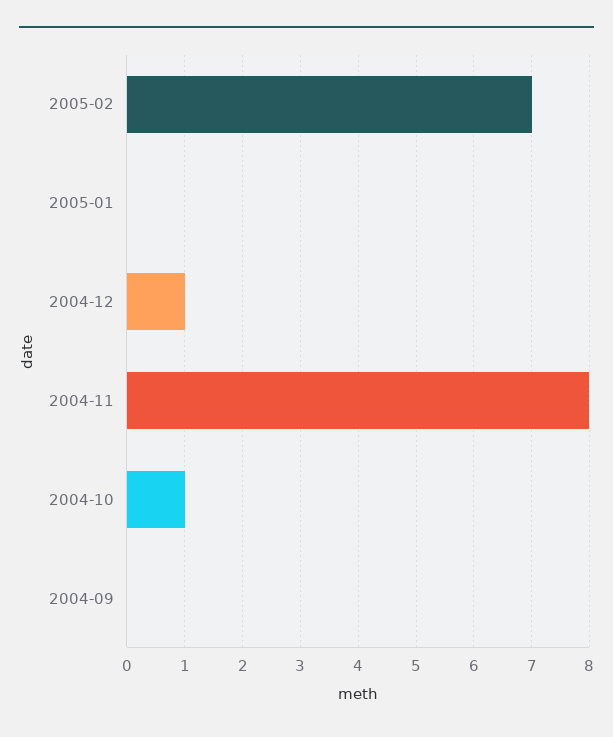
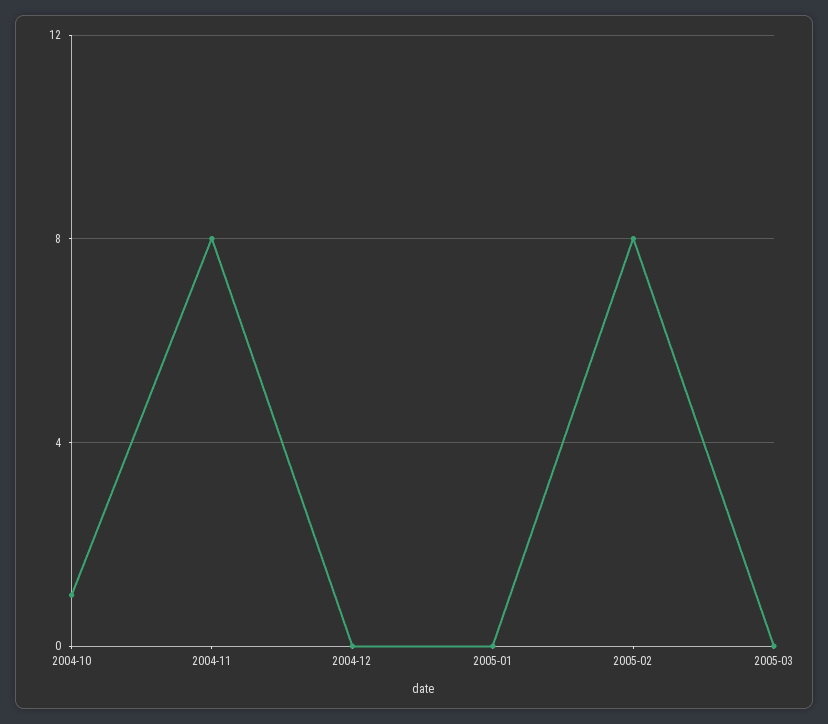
2005-02: 7 -> 8
2004-12: 1 -> 0
2004-09: 0 -> none
2005-03: none -> 0

